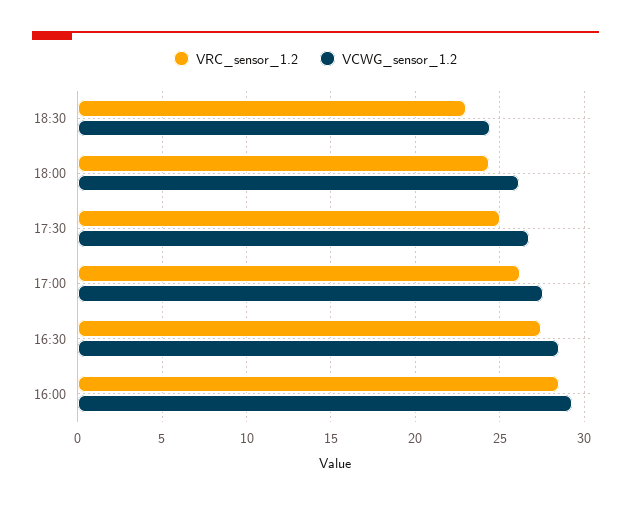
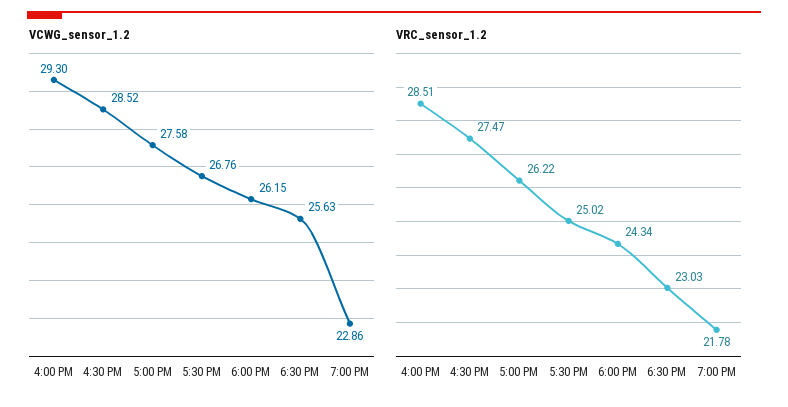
VCWG_sensor_1.2, 18:30: 24.5 -> 25.63
VCWG_sensor_1.2, 7:00 PM: none -> 22.86
VRC_sensor_1.2, 7:00 PM: none -> 21.78

